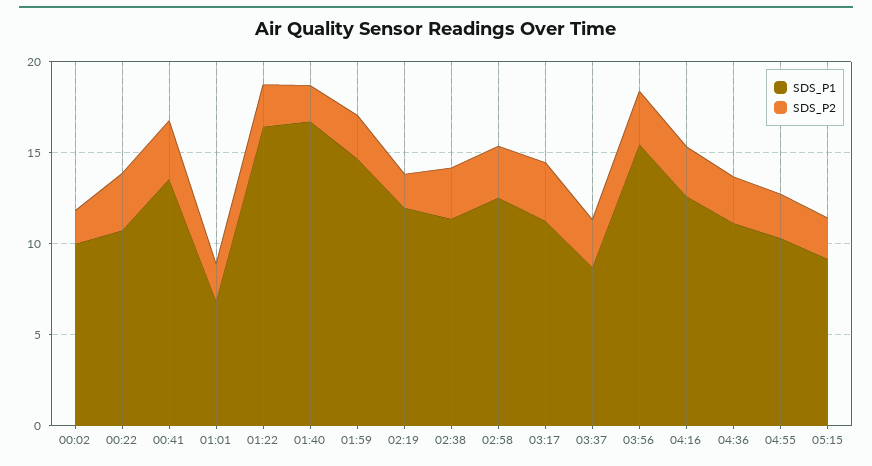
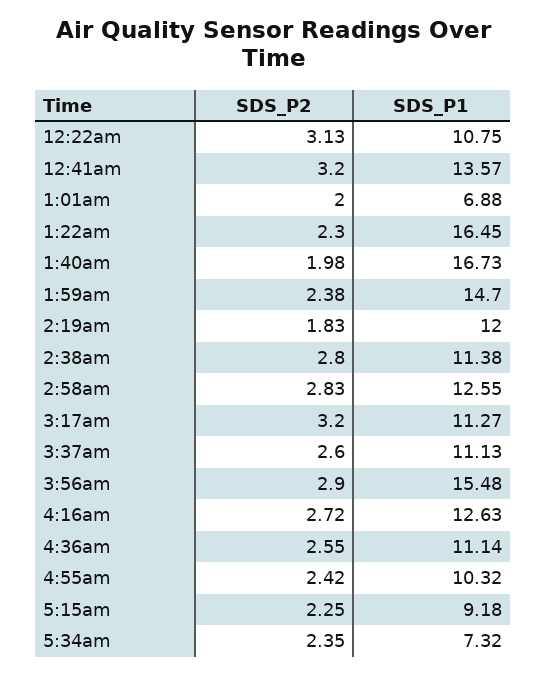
SDS_P1, 00:02: 10 -> none
SDS_P2, 00:02: 2 -> none
SDS_P1, 03:37: 9 -> 11.13
SDS_P2, 5:34am: none -> 2.35
SDS_P1, 5:34am: none -> 7.32

